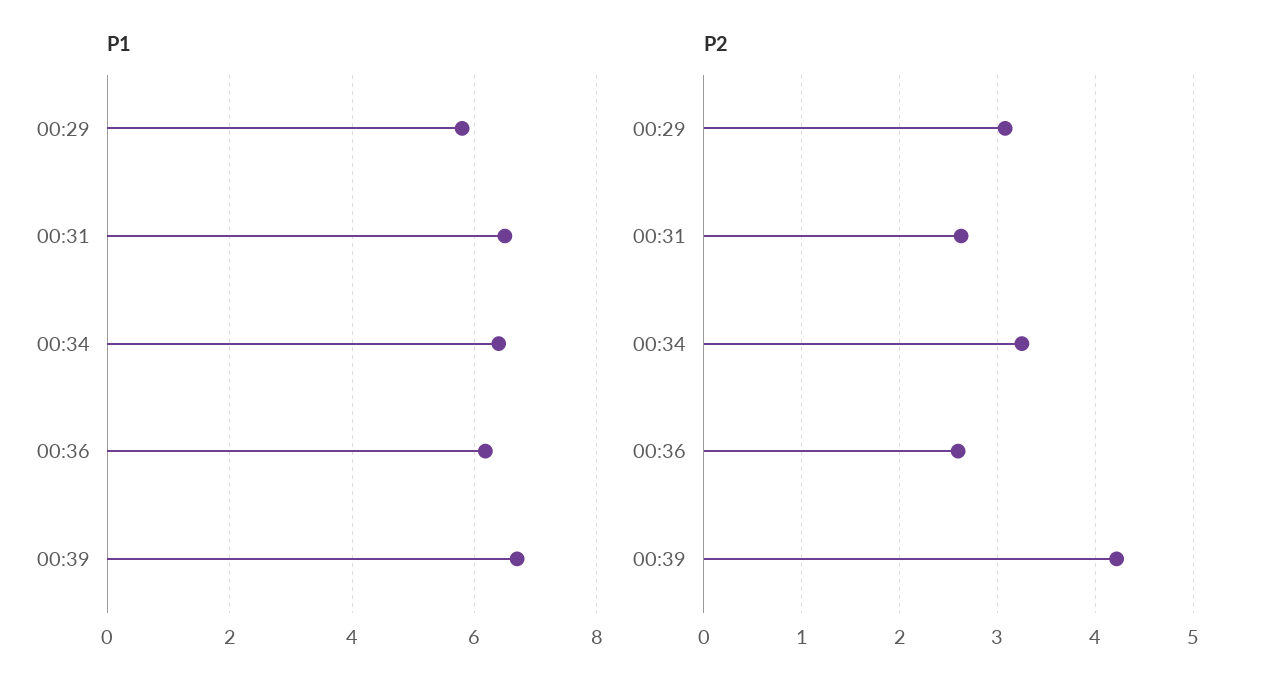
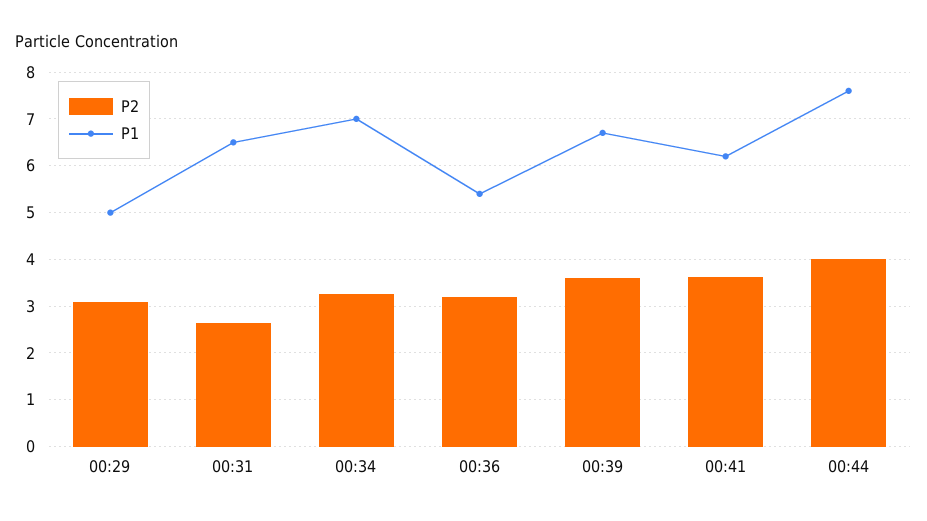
P1, 00:29: 5.8 -> 5
P1, 00:34: 6.4 -> 7
P1, 00:36: 6.2 -> 5.4
P2, 00:36: 2.6 -> 3.2
P2, 00:39: 4.2 -> 3.6
P2, 00:41: none -> 3.6
P1, 00:41: none -> 6.2
P2, 00:44: none -> 4
P1, 00:44: none -> 7.6

